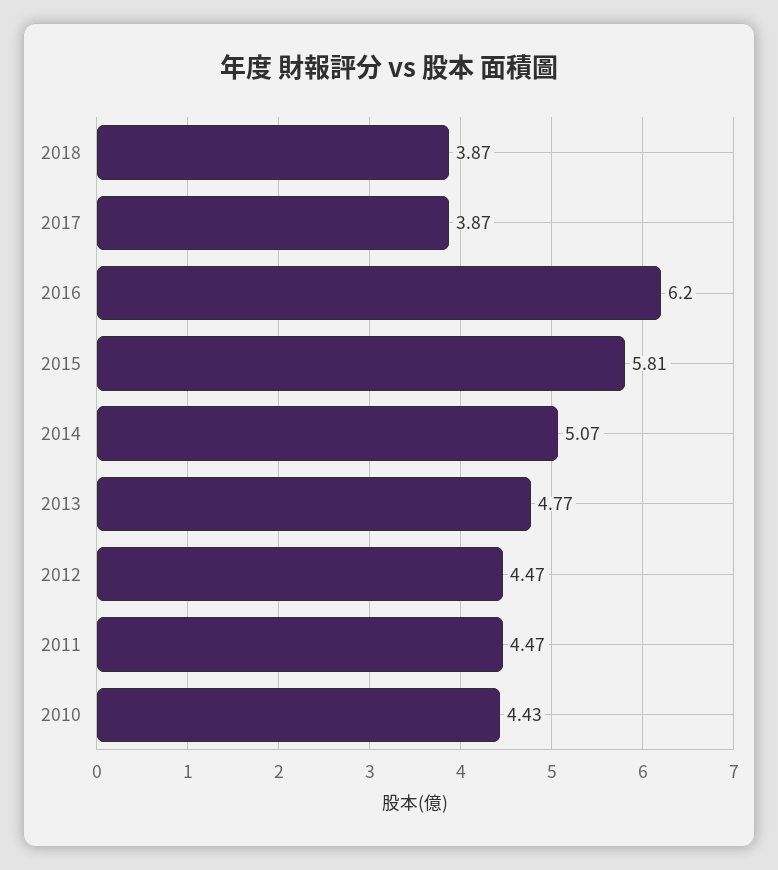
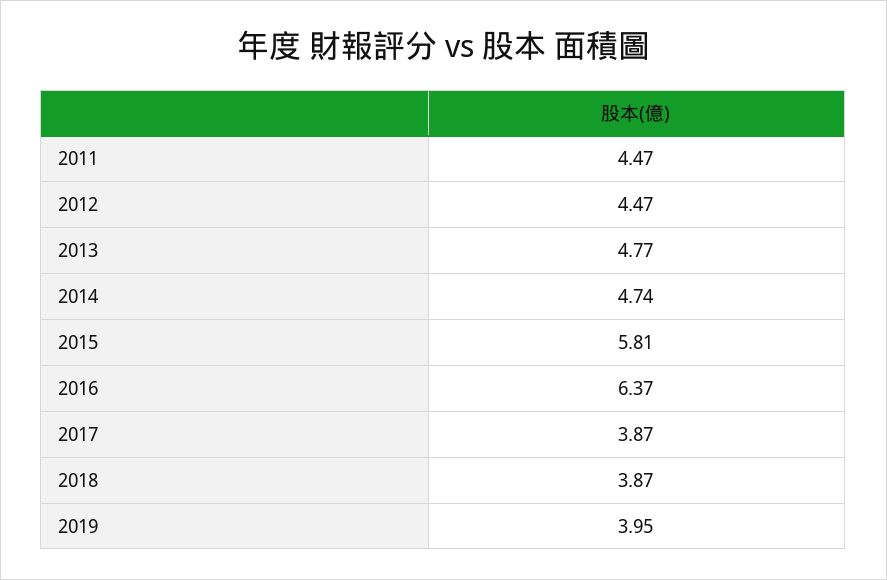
2016: 6.2 -> 6.37
2014: 5.07 -> 4.74
2010: 4.43 -> none
2019: none -> 3.95

